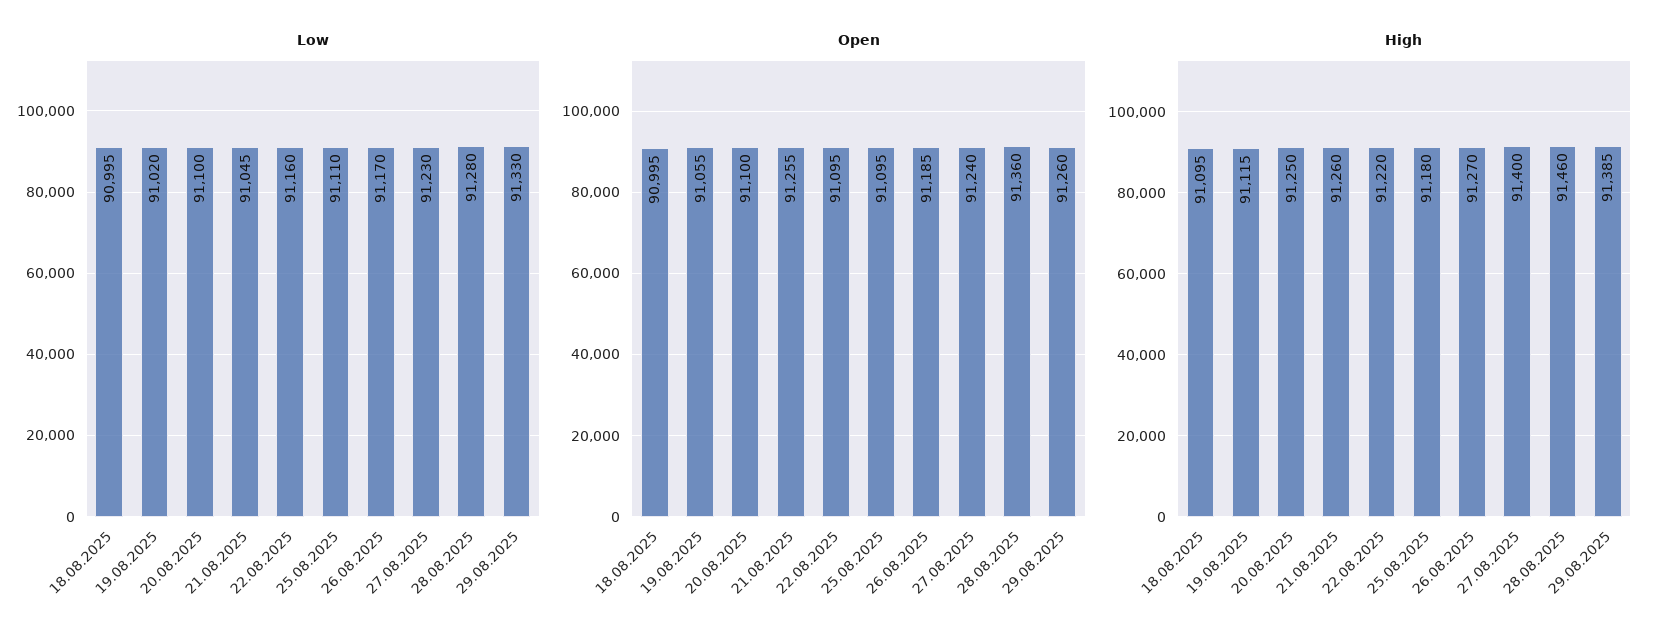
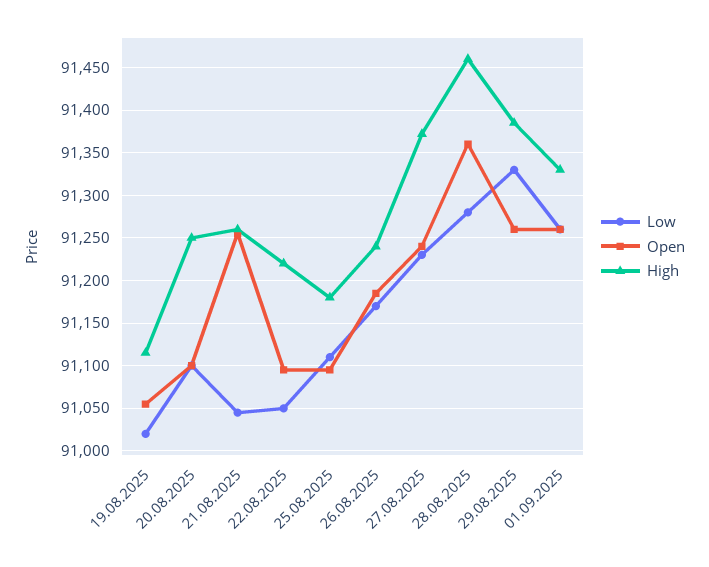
Low, 18.08.2025: 90995 -> none
Low, 22.08.2025: 91160 -> 91050
Open, 18.08.2025: 90995 -> none
High, 18.08.2025: 91095 -> none
High, 26.08.2025: 91270 -> 91240
High, 27.08.2025: 91400 -> 91370
Low, 01.09.2025: none -> 91260
Open, 01.09.2025: none -> 91260
High, 01.09.2025: none -> 91330

